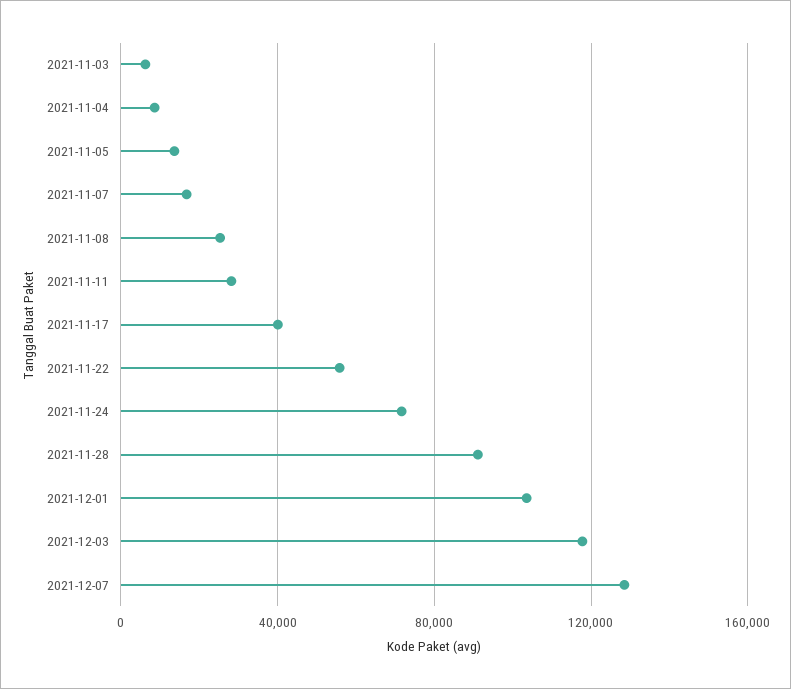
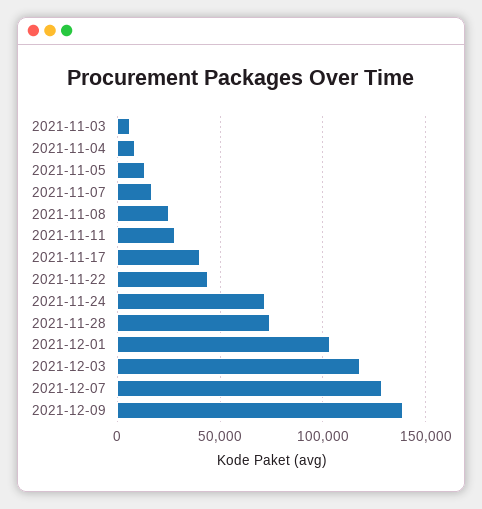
2021-11-22: 55000 -> 45000
2021-11-28: 90000 -> 75000
2021-12-09: none -> 140000

